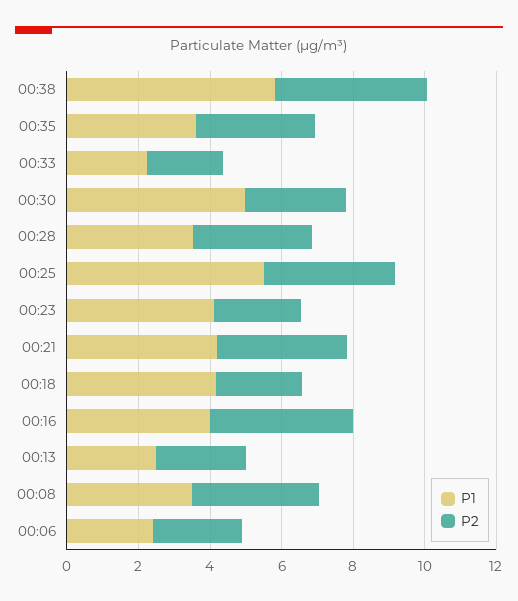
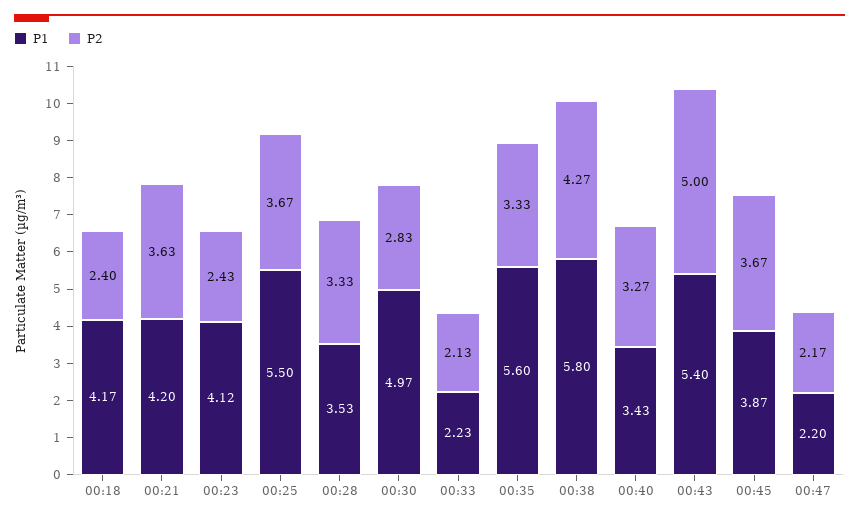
P1, 00:35: 3.5 -> 5.6
P1, 00:16: 4 -> none
P2, 00:16: 4 -> none
P1, 00:13: 2.5 -> none
P2, 00:13: 2.5 -> none
P1, 00:08: 3.5 -> none
P2, 00:08: 3.5 -> none
P1, 00:06: 2.5 -> none
P2, 00:06: 2.5 -> none
P1, 00:40: none -> 3.43
P2, 00:40: none -> 3.27
P1, 00:43: none -> 5.4
P2, 00:43: none -> 5
P1, 00:45: none -> 3.87
P2, 00:45: none -> 3.67
P1, 00:47: none -> 2.2
P2, 00:47: none -> 2.17

